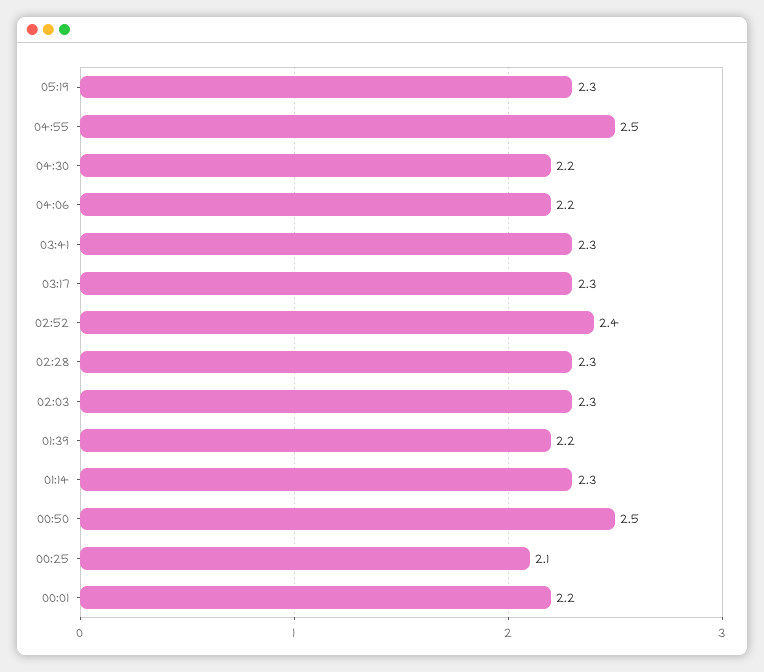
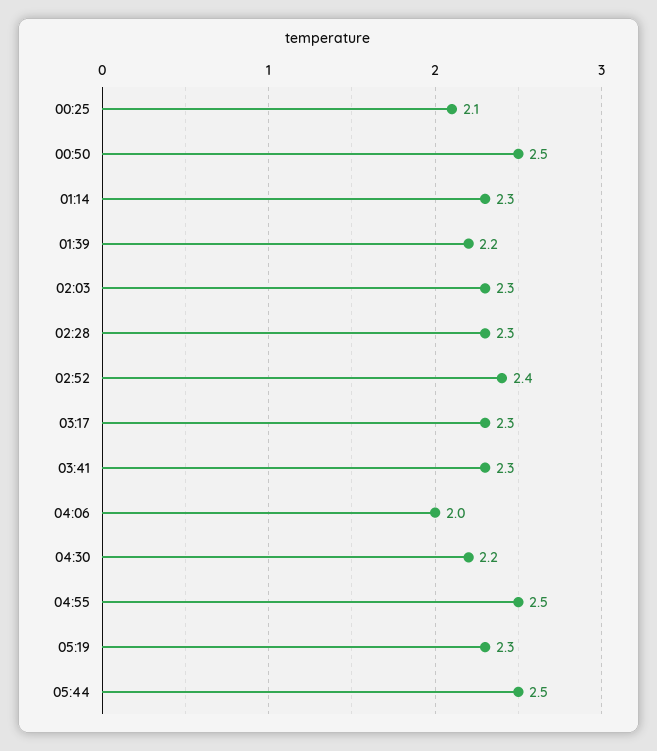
04:06: 2.2 -> 2
00:01: 2.2 -> none
05:44: none -> 2.5

